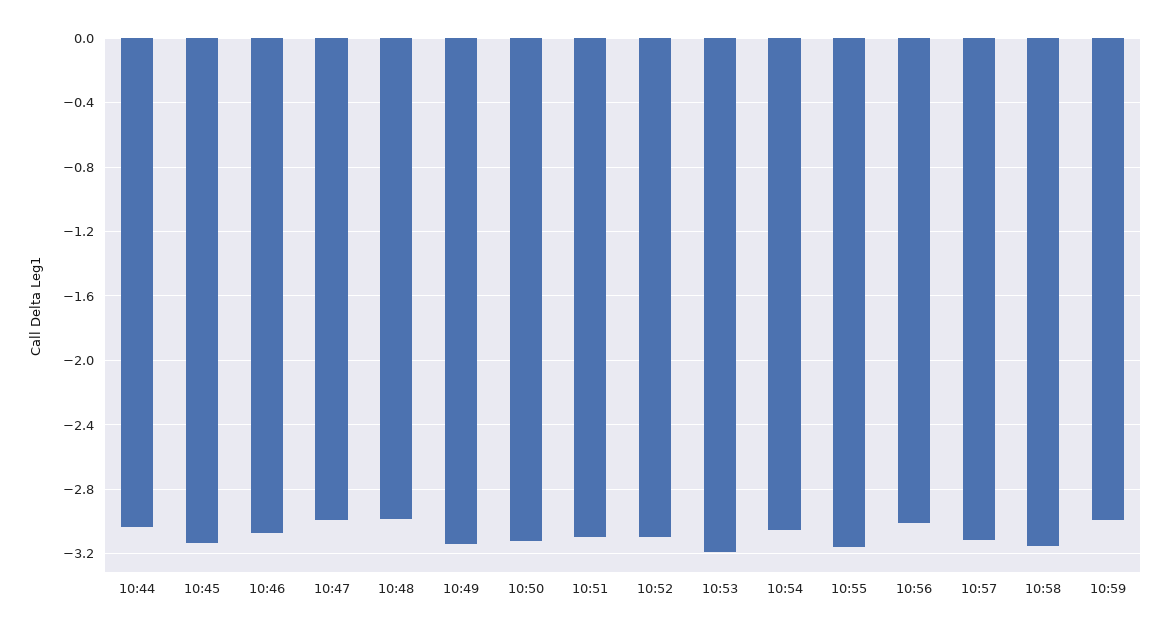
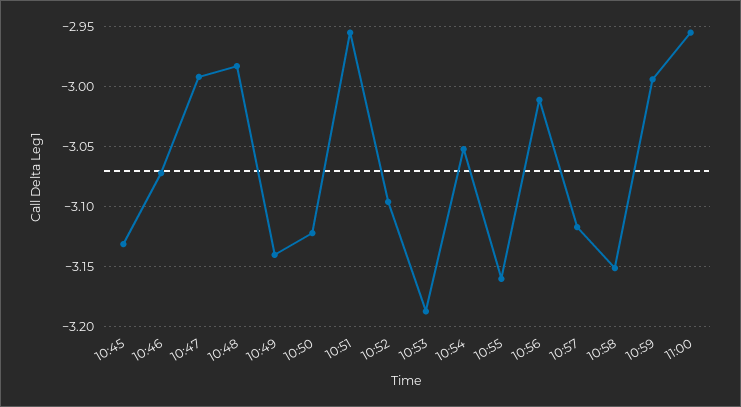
10:44: -3.05 -> none
10:51: -3.1 -> -2.955
11:00: none -> -2.955

